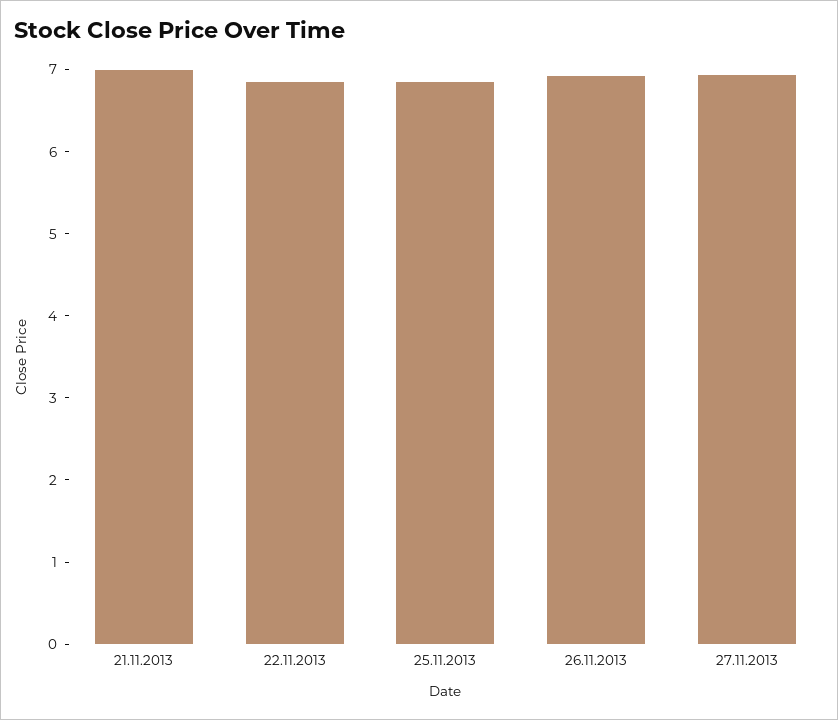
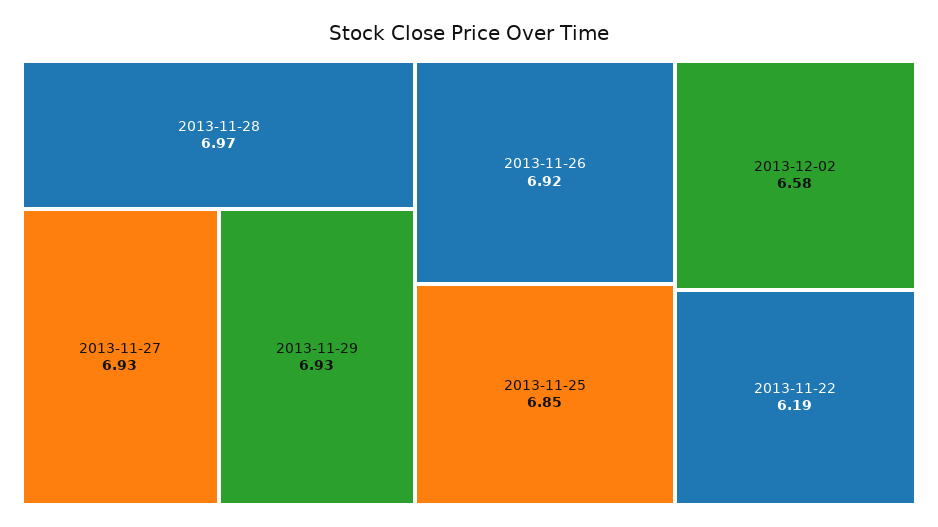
21.11.2013: 7 -> none
22.11.2013: 6.8 -> 6.19
2013-11-28: none -> 6.97
2013-11-29: none -> 6.93
2013-12-02: none -> 6.58

